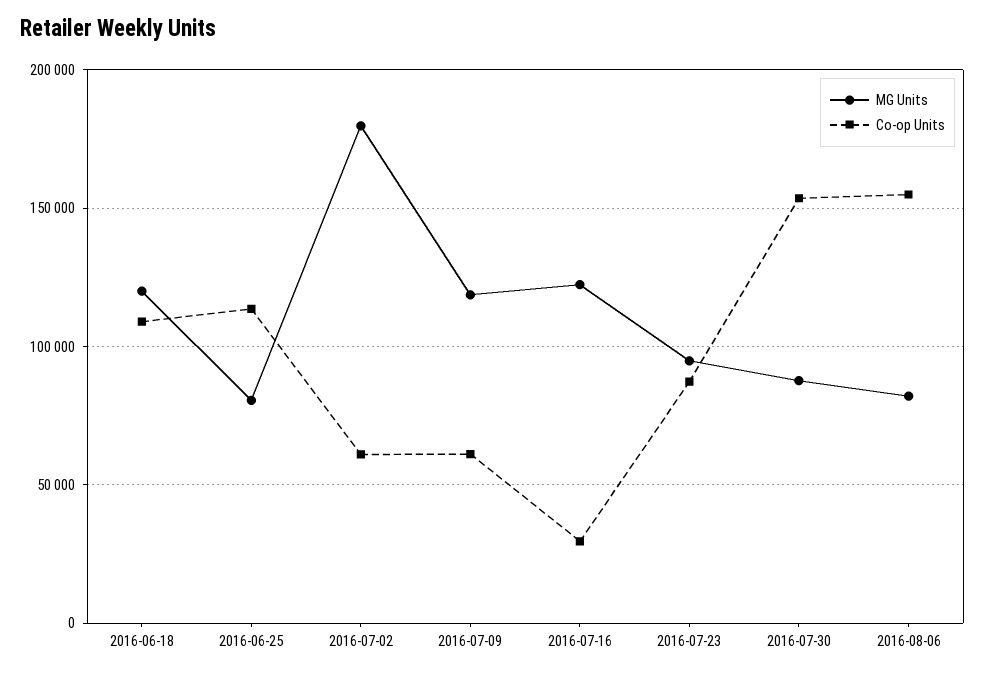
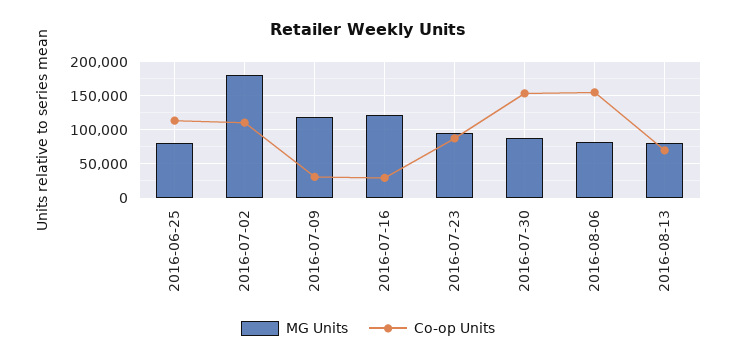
MG Units, 2016-06-18: 120000 -> none
Co-op Units, 2016-06-18: 110000 -> none
Co-op Units, 2016-07-02: 60000 -> 110000
Co-op Units, 2016-07-09: 60000 -> 30000
MG Units, 2016-08-13: none -> 80000
Co-op Units, 2016-08-13: none -> 70000

